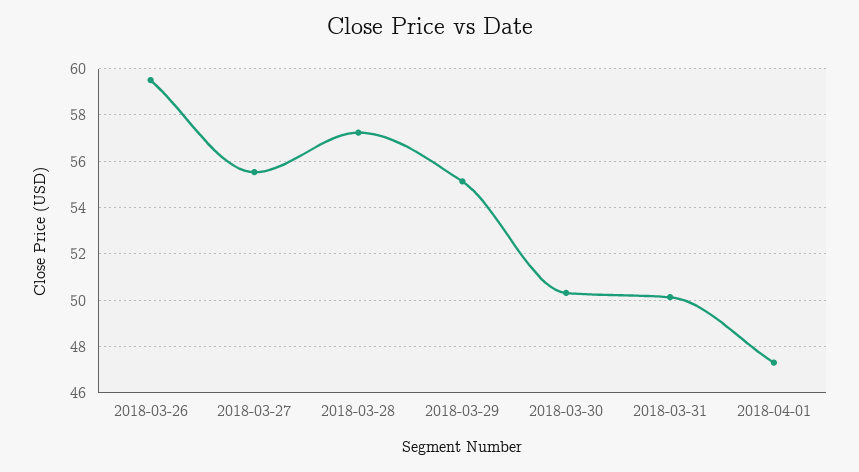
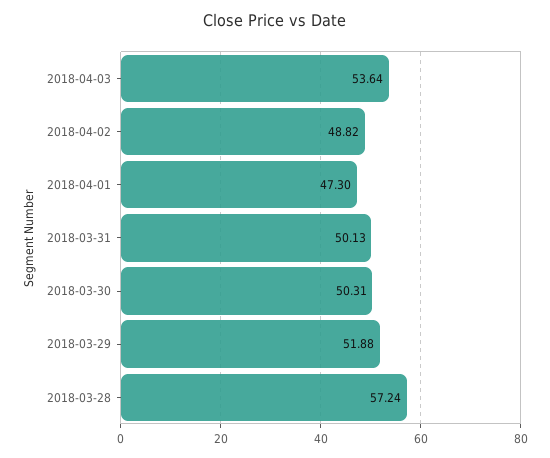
2018-03-26: 59.5 -> none
2018-03-27: 55.5 -> none
2018-03-29: 55 -> 51.88
2018-04-03: none -> 53.64
2018-04-02: none -> 48.82

